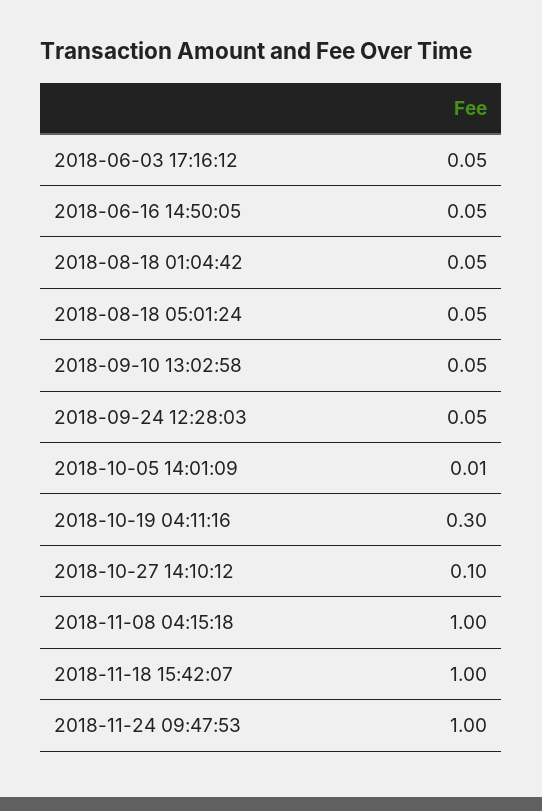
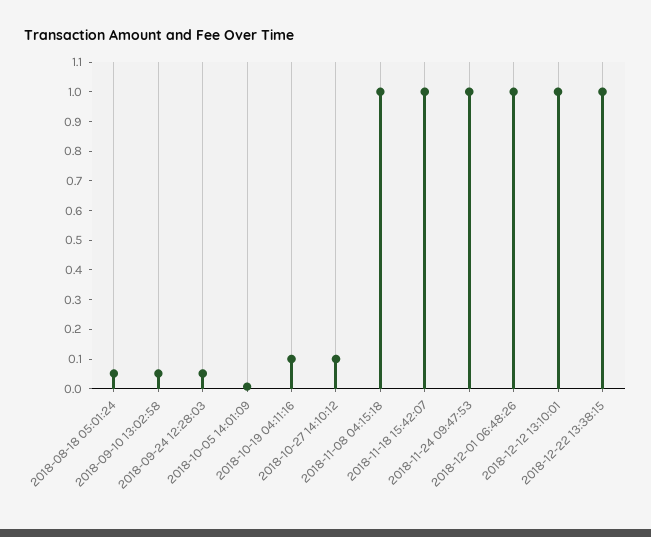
2018-06-03 17:16:12: 0.05 -> none
2018-06-16 14:50:05: 0.05 -> none
2018-08-18 01:04:42: 0.05 -> none
2018-10-19 04:11:16: 0.3 -> 0.1
2018-12-01 06:48:26: none -> 1
2018-12-12 13:10:01: none -> 1
2018-12-22 13:38:15: none -> 1

